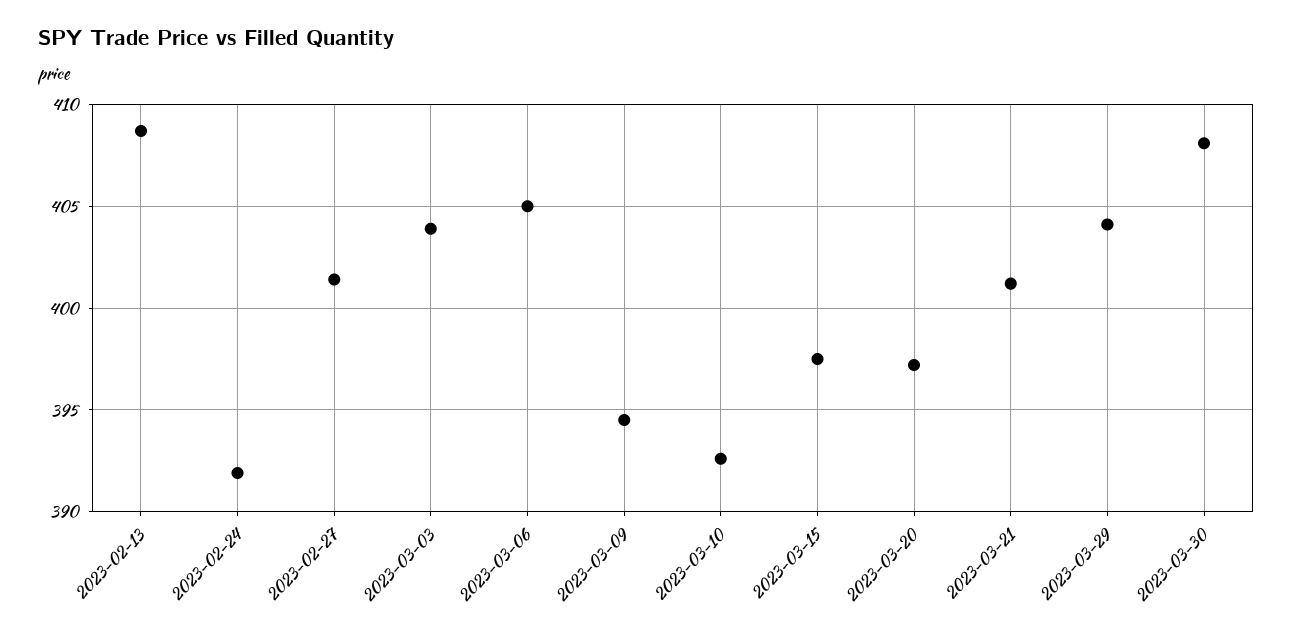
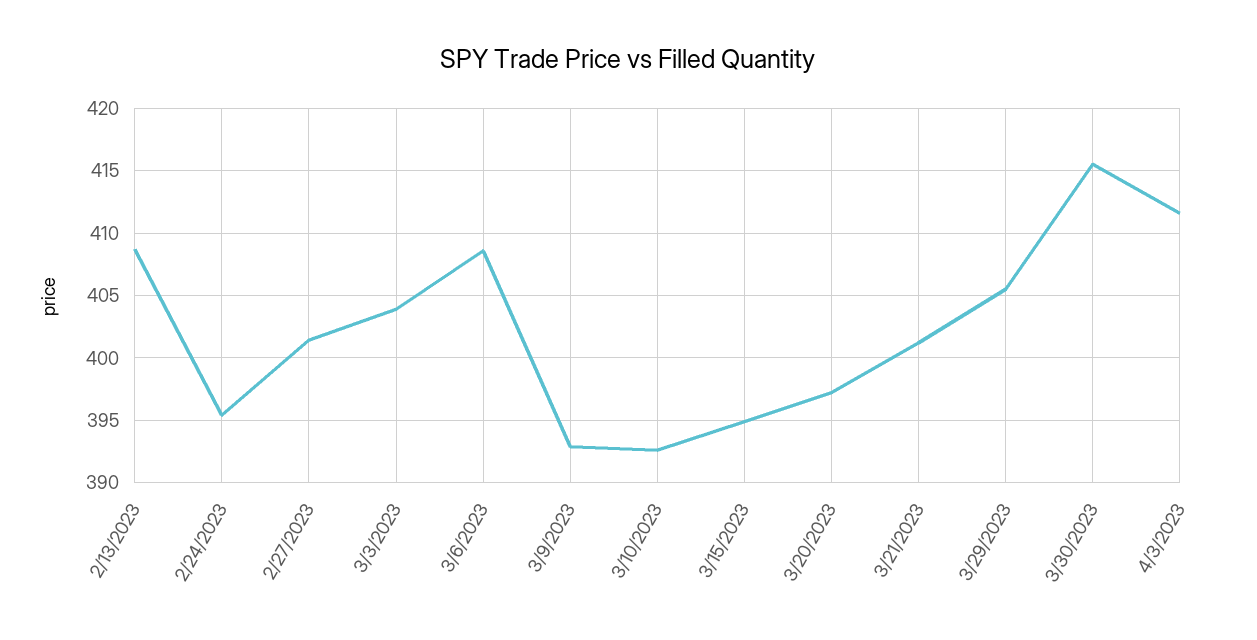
2023-02-24: 392 -> 395.5
2023-03-06: 405 -> 408.5
2023-03-09: 394.5 -> 393
2023-03-15: 397.5 -> 395
2023-03-29: 404 -> 405.5
2023-03-30: 408 -> 415.5
4/3/2023: none -> 411.5

